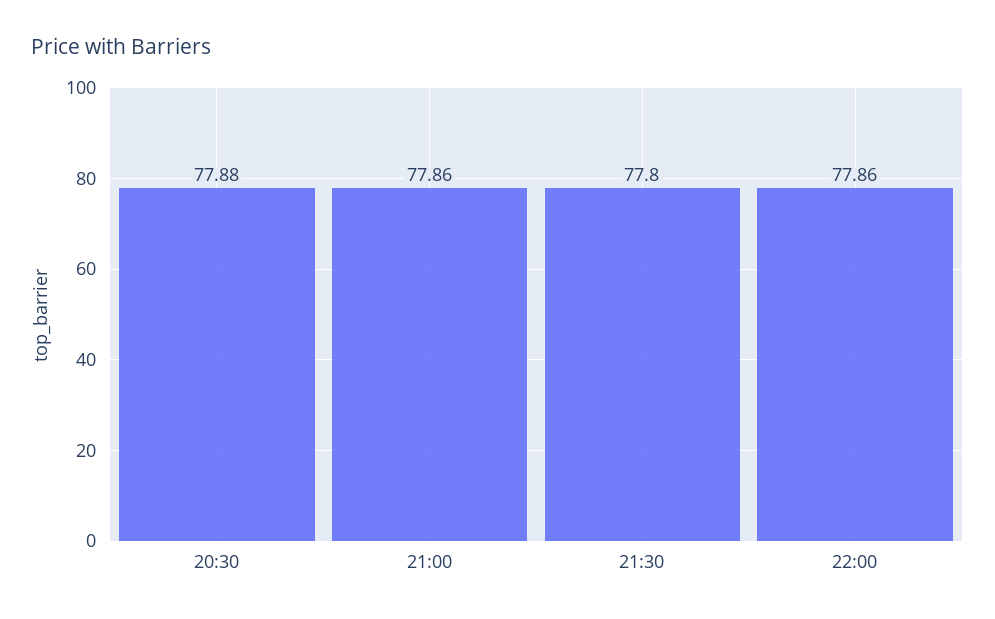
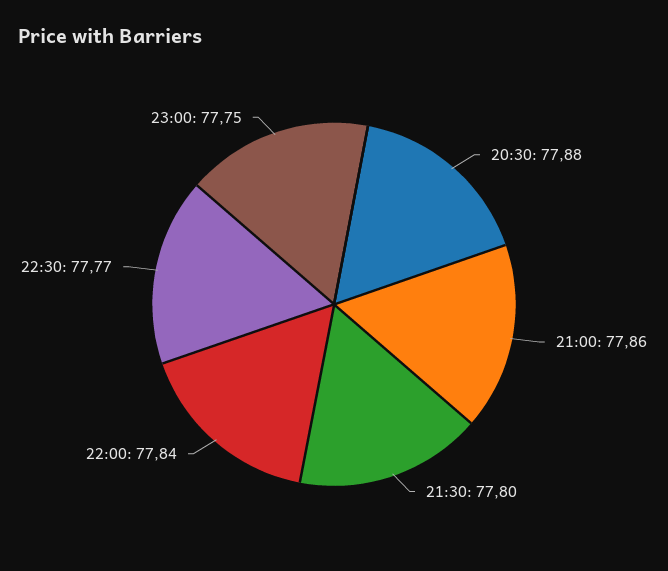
22:00: 77.86 -> 77.84
22:30: none -> 77.77
23:00: none -> 77.75

